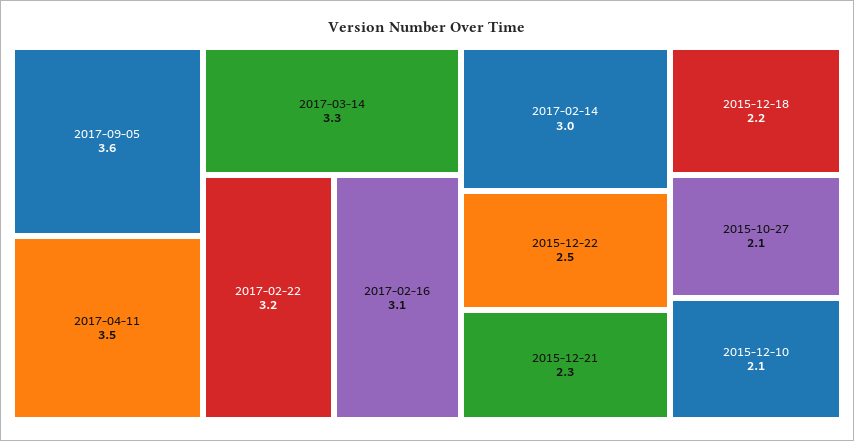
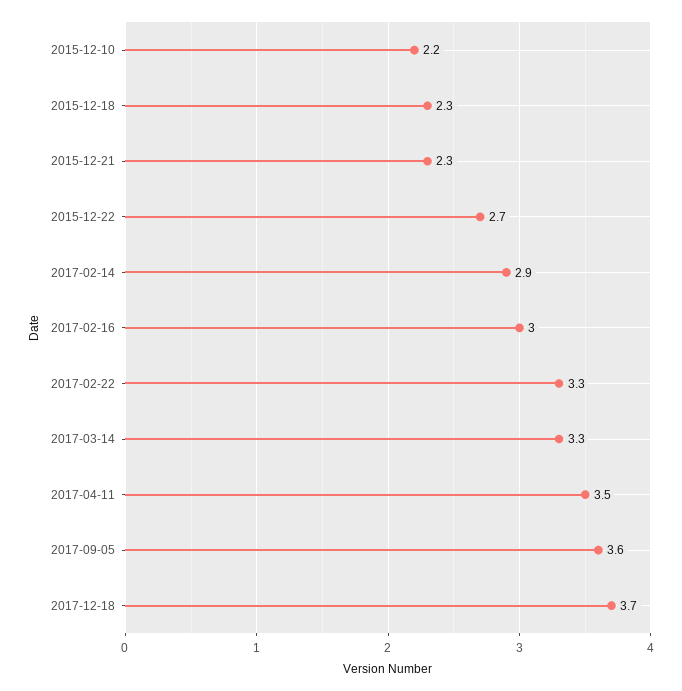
2017-02-22: 3.2 -> 3.3
2017-02-16: 3.1 -> 3
2017-02-14: 3 -> 2.9
2015-12-22: 2.5 -> 2.7
2015-12-18: 2.2 -> 2.3
2015-10-27: 2.1 -> none
2015-12-10: 2.1 -> 2.2
2017-12-18: none -> 3.7

